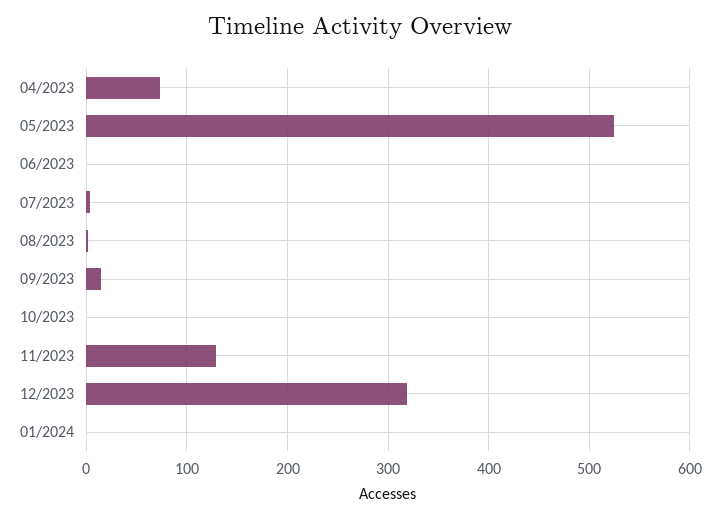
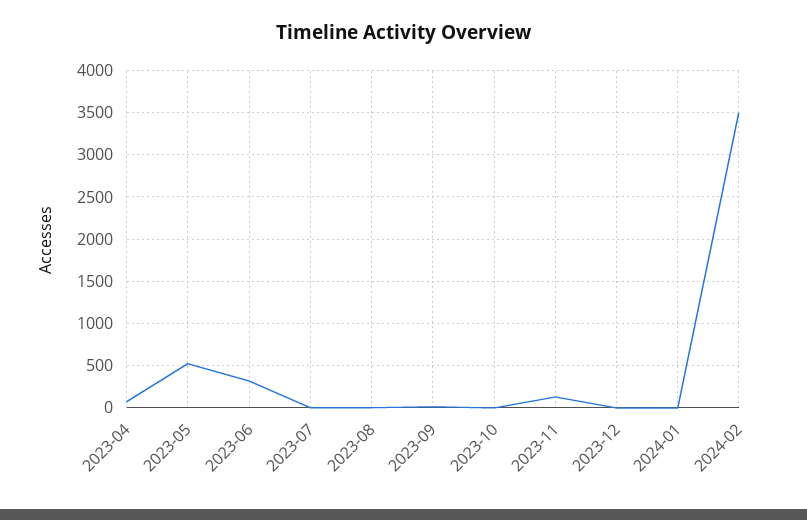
06/2023: 0 -> 300
12/2023: 320 -> 0
2024-02: none -> 3500

